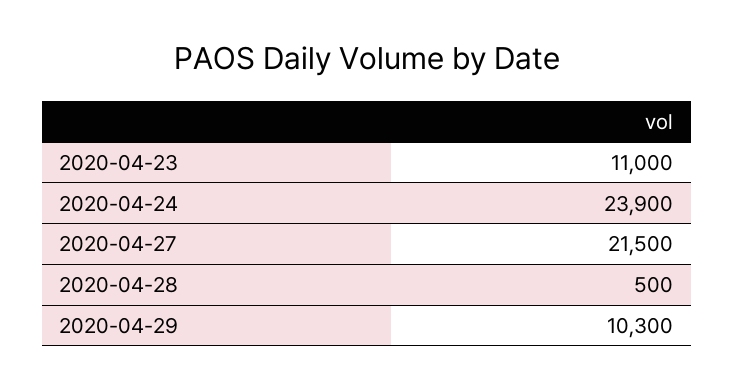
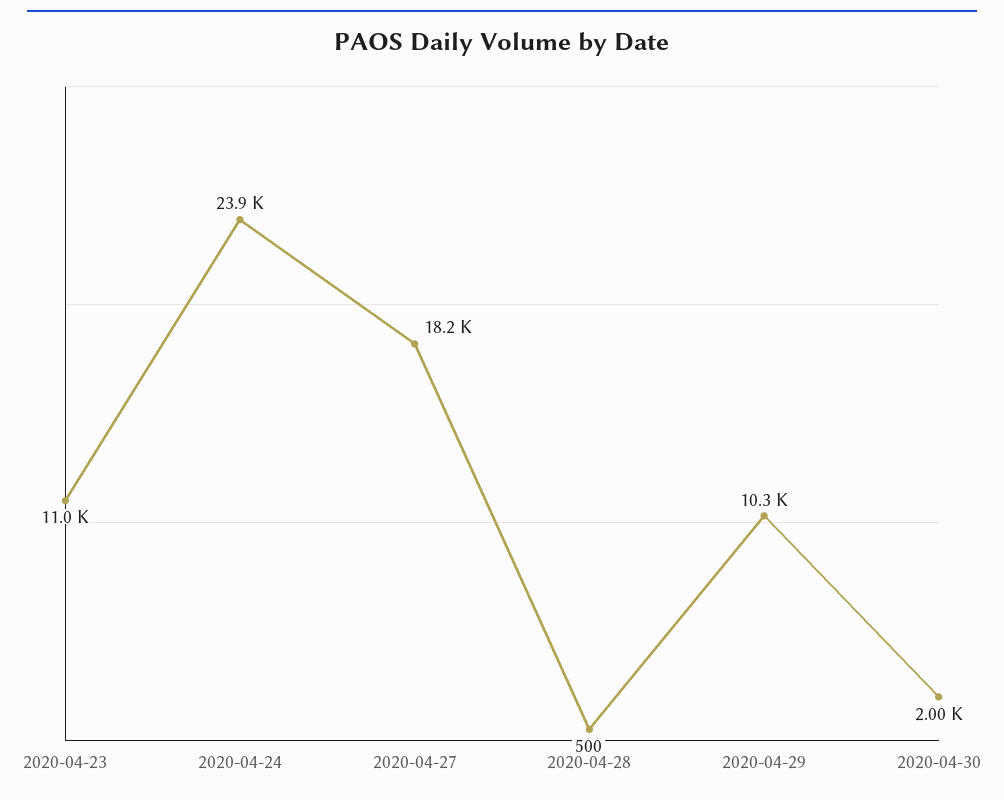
2020-04-27: 21500 -> 18200
2020-04-30: none -> 2000

